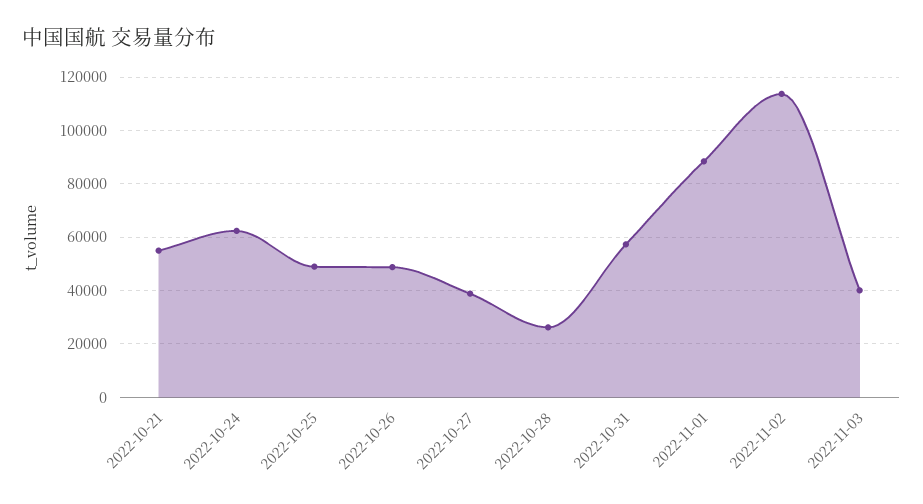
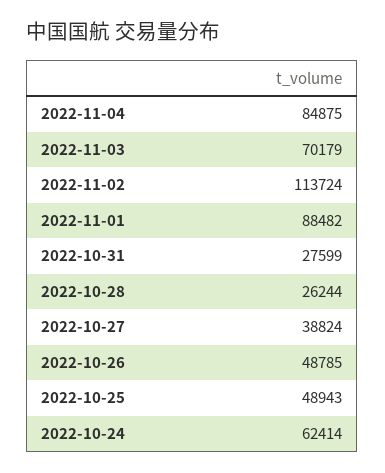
2022-10-21: 55000 -> none
2022-10-31: 57500 -> 27599
2022-11-03: 40000 -> 70179
2022-11-04: none -> 84875

